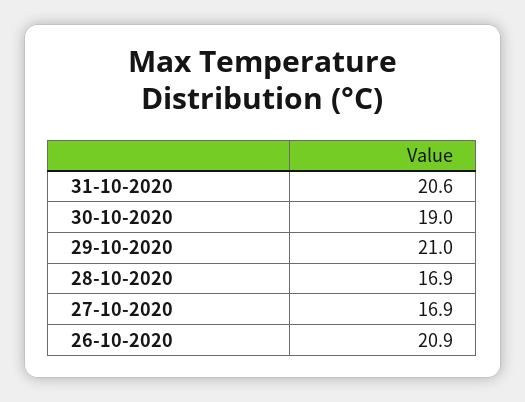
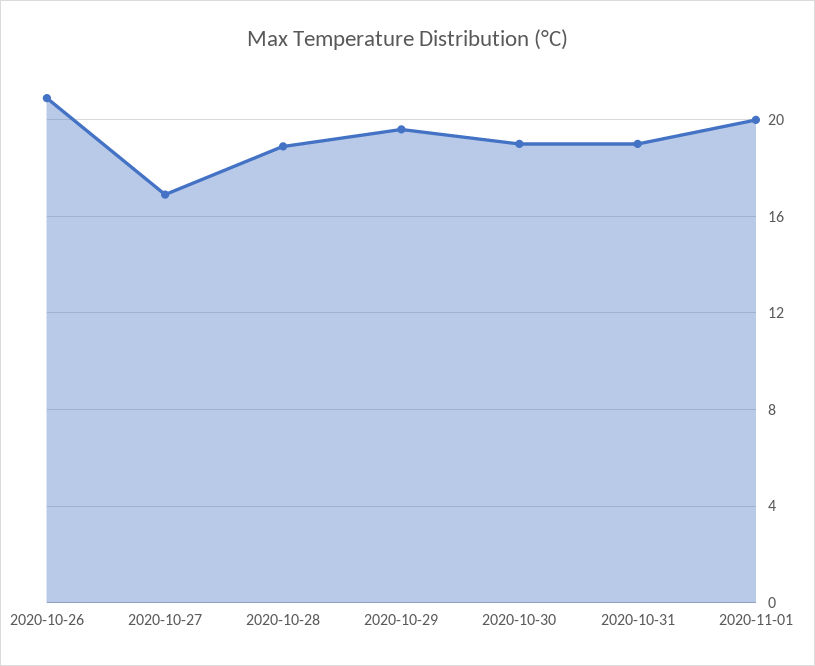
31-10-2020: 20.6 -> 19
29-10-2020: 21 -> 19.5
28-10-2020: 16.9 -> 19
2020-11-01: none -> 20

